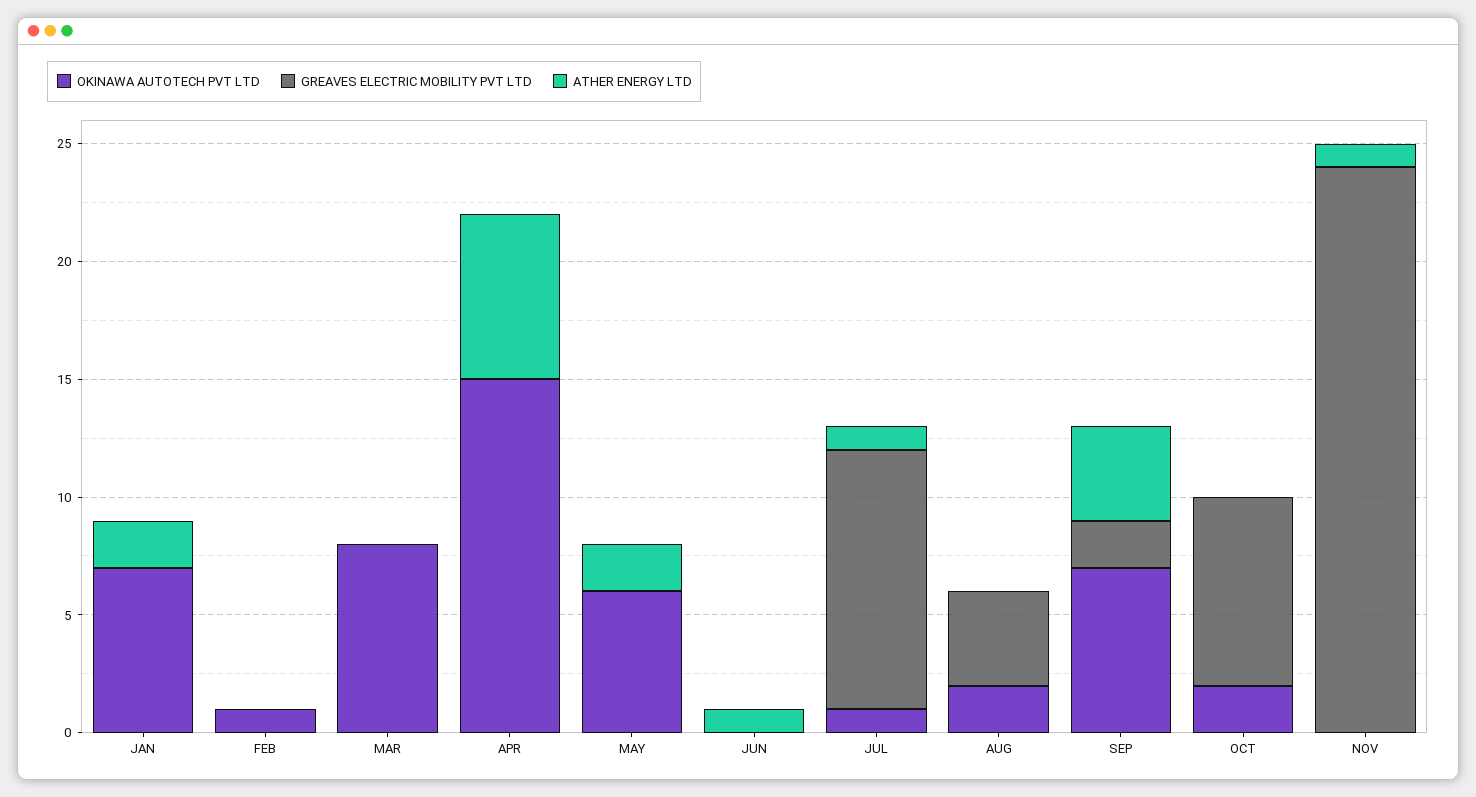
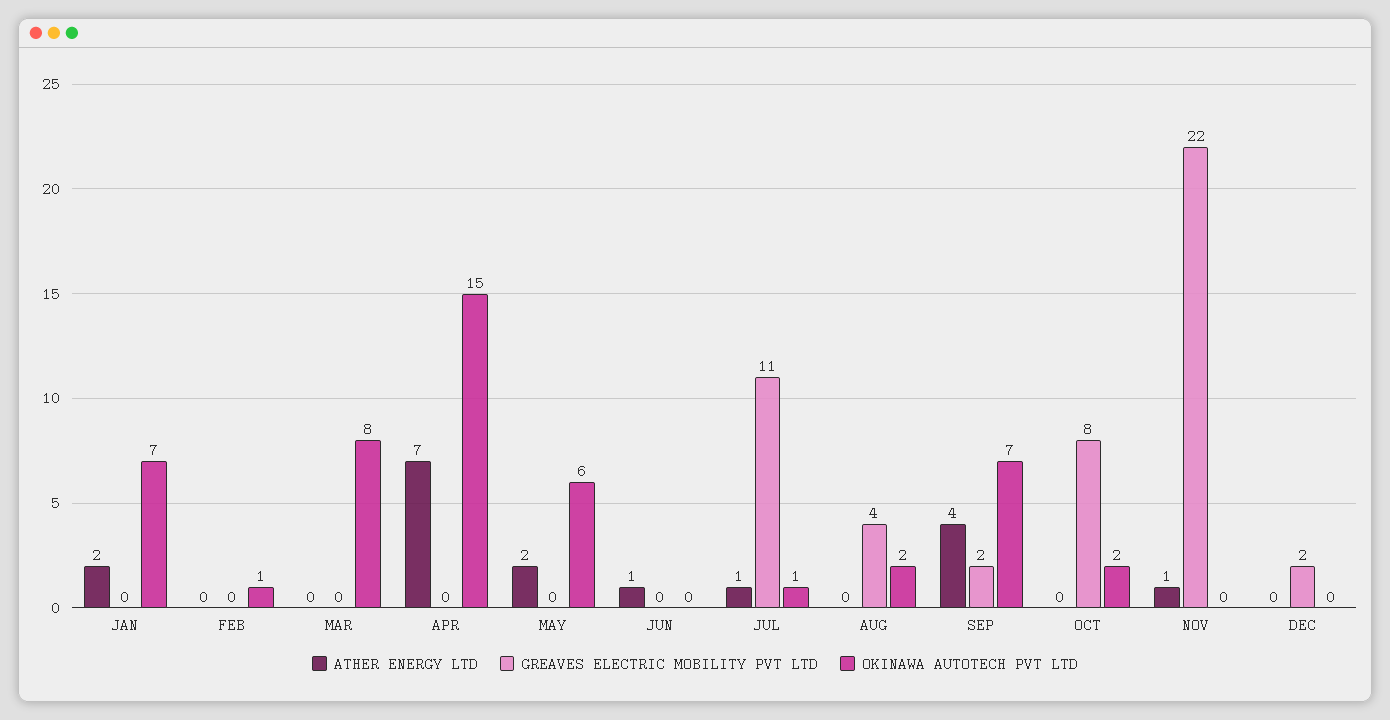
GREAVES ELECTRIC MOBILITY PVT LTD, NOV: 24 -> 22
ATHER ENERGY LTD, DEC: none -> 0
GREAVES ELECTRIC MOBILITY PVT LTD, DEC: none -> 2
OKINAWA AUTOTECH PVT LTD, DEC: none -> 0

